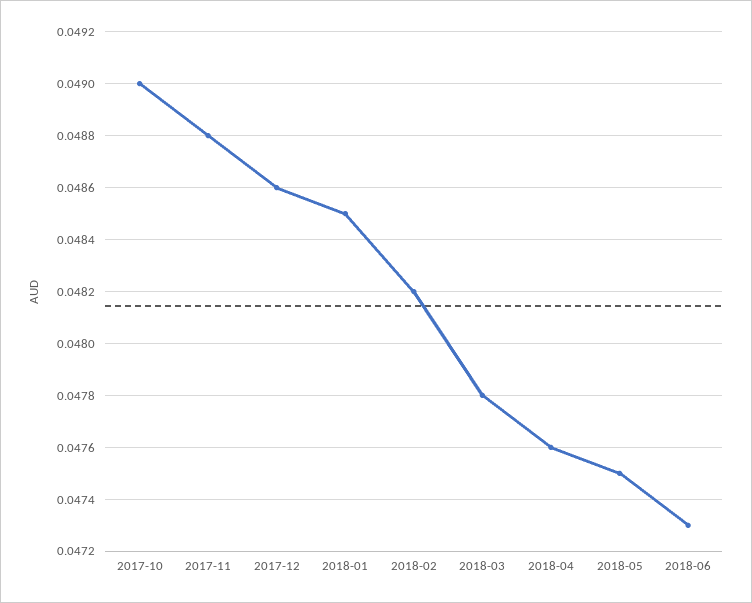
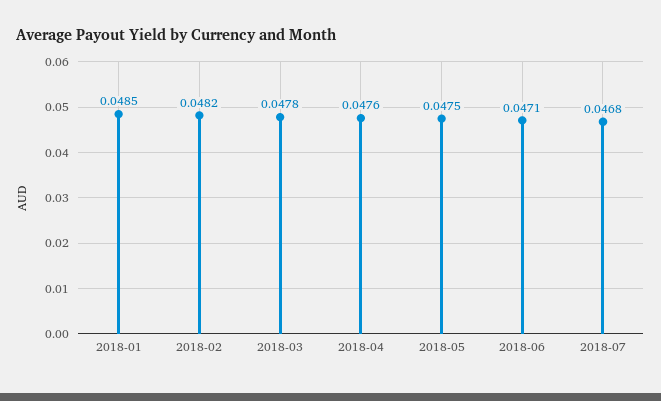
2017-10: 0.049 -> none
2017-11: 0.0488 -> none
2017-12: 0.0486 -> none
2018-06: 0.0473 -> 0.0471
2018-07: none -> 0.0468

